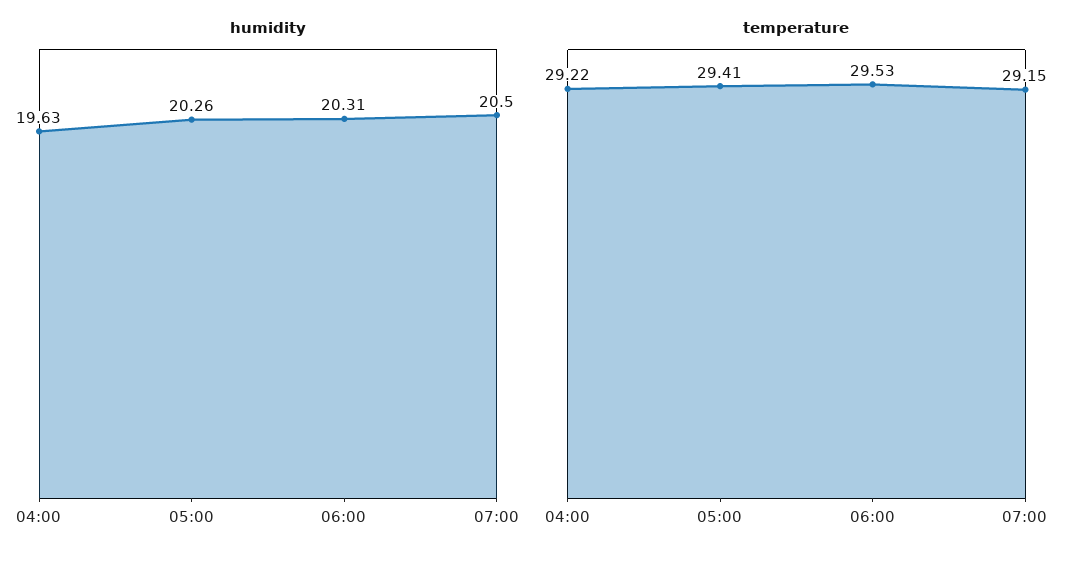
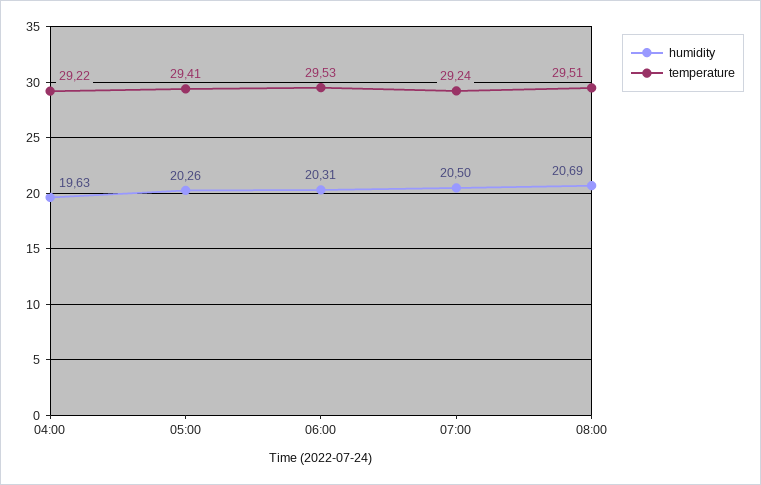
temperature, 07:00: 29.15 -> 29.24
humidity, 08:00: none -> 20.69
temperature, 08:00: none -> 29.51

